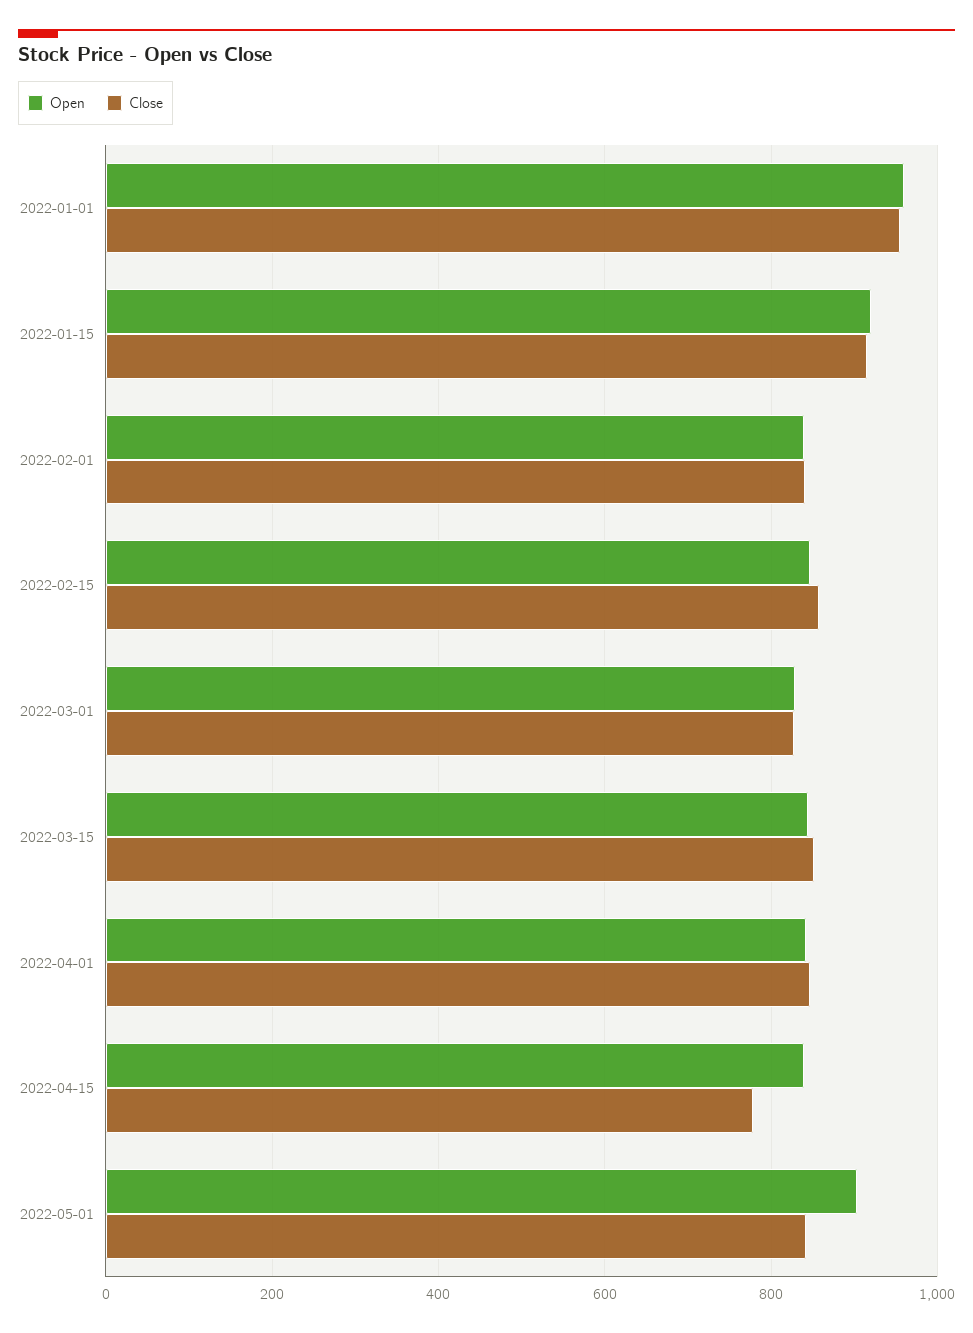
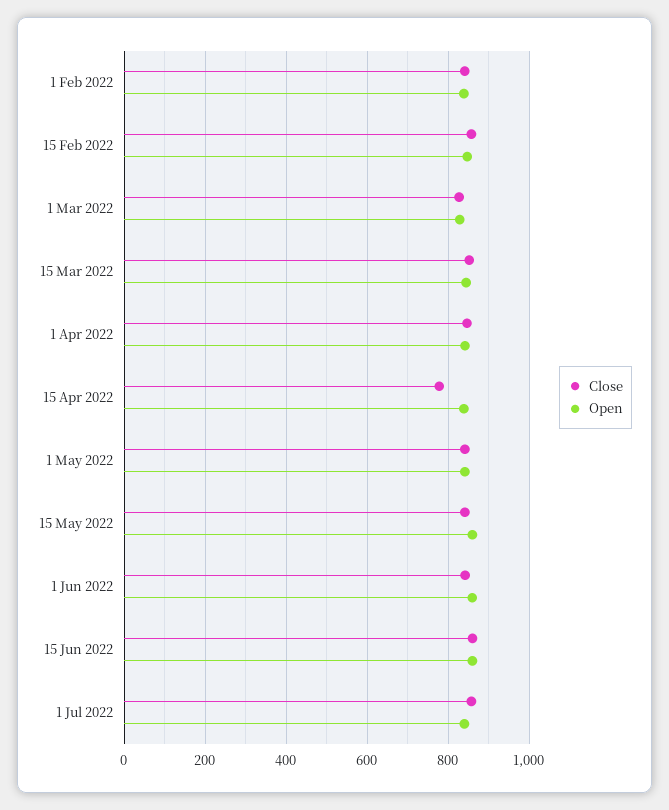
Open, 2022-01-01: 960 -> none
Close, 2022-01-01: 960 -> none
Open, 2022-01-15: 920 -> none
Close, 2022-01-15: 920 -> none
Open, 2022-05-01: 900 -> 840
Close, 15 May 2022: none -> 840
Open, 15 May 2022: none -> 860
Close, 1 Jun 2022: none -> 840
Open, 1 Jun 2022: none -> 860
Close, 15 Jun 2022: none -> 860
Open, 15 Jun 2022: none -> 860
Close, 1 Jul 2022: none -> 860
Open, 1 Jul 2022: none -> 840

